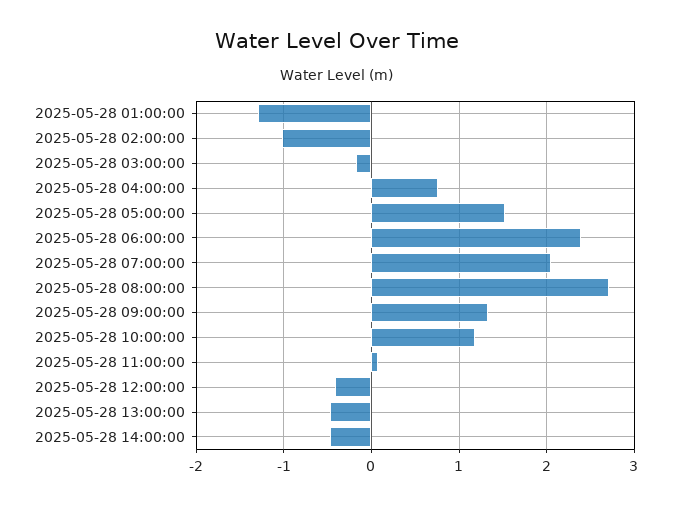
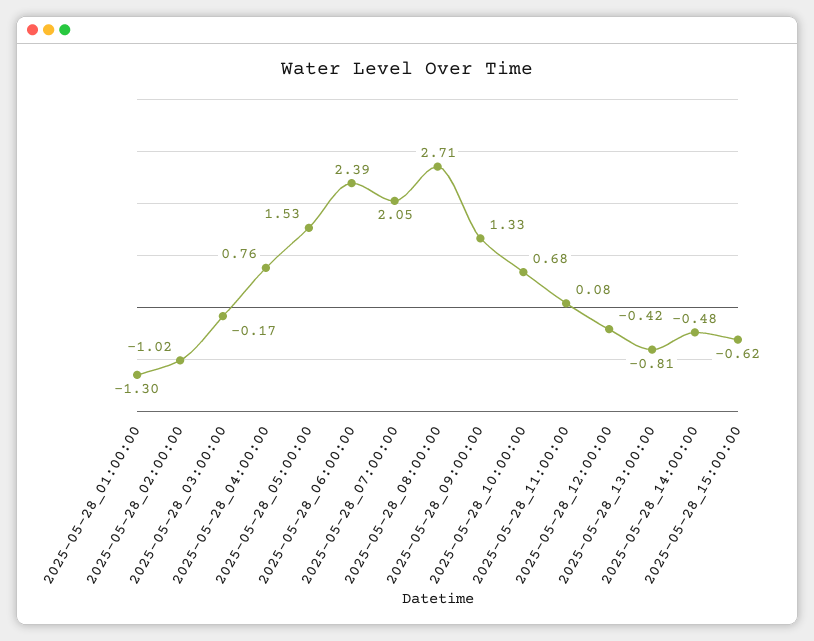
2025-05-28 10:00:00: 1.2 -> 0.68
2025-05-28 13:00:00: -0.5 -> -0.81
2025-05-28_15:00:00: none -> -0.62

